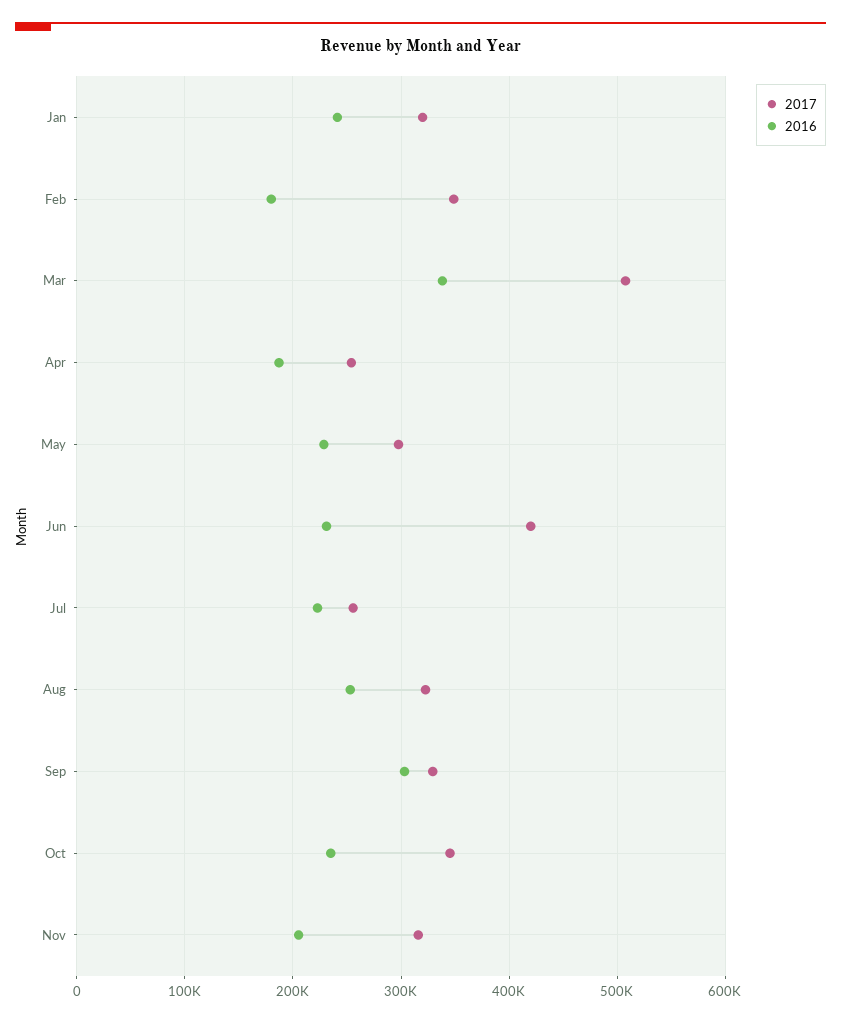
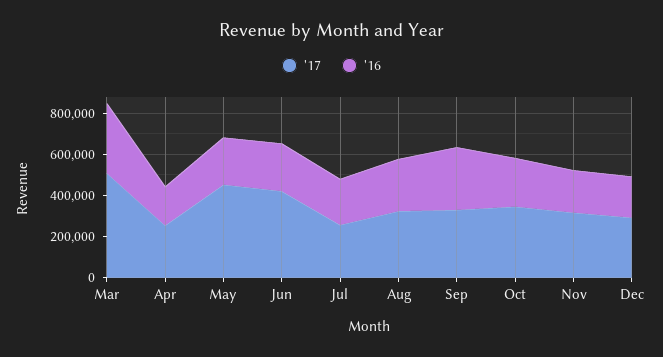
2017, Jan: 320000 -> none
2016, Jan: 240000 -> none
2017, Feb: 350000 -> none
2016, Feb: 180000 -> none
2017, May: 300000 -> 450000
2017, Dec: none -> 300000
2016, Dec: none -> 200000

